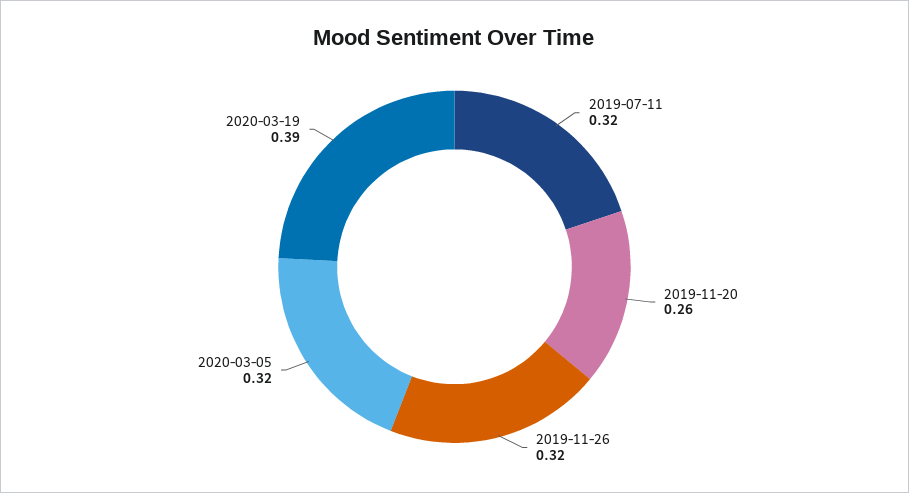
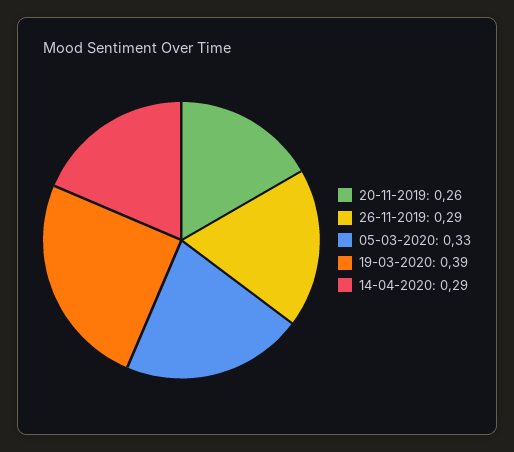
2019-07-11: 0.32 -> none
2019-11-26: 0.32 -> 0.29
2020-03-05: 0.32 -> 0.33
14-04-2020: none -> 0.29

